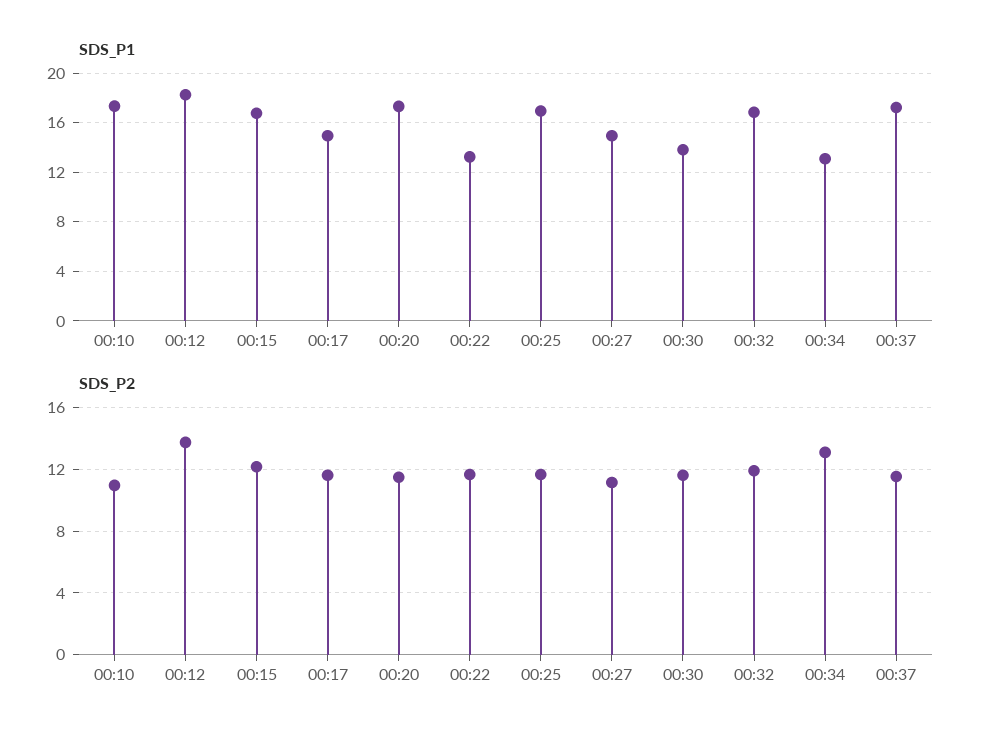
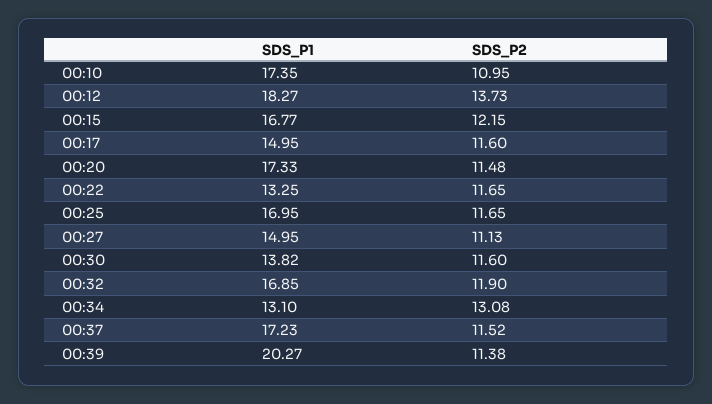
SDS_P1, 00:39: none -> 20.27
SDS_P2, 00:39: none -> 11.38

